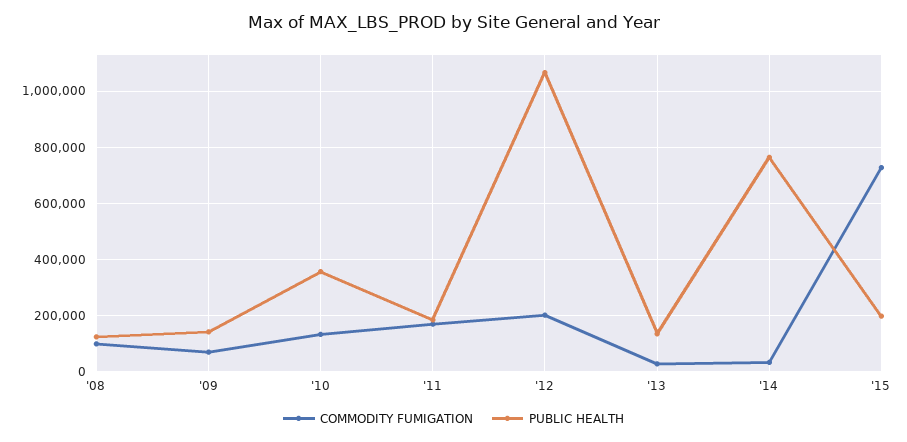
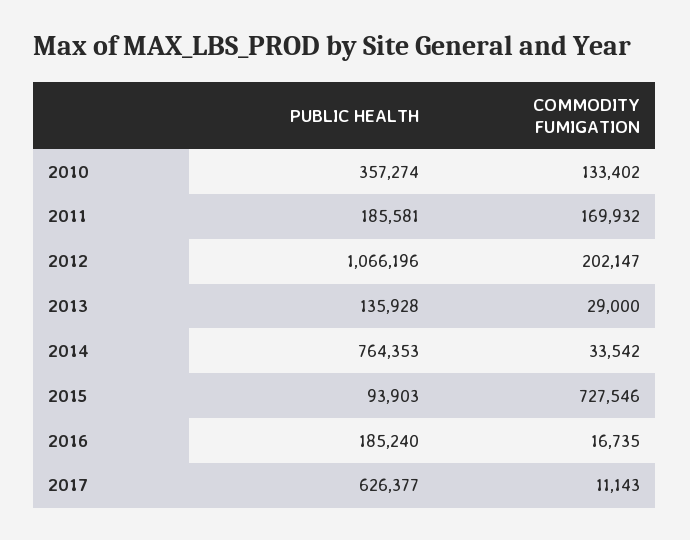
COMMODITY FUMIGATION, '08: 100000 -> none
PUBLIC HEALTH, '08: 125000 -> none
COMMODITY FUMIGATION, '09: 75000 -> none
PUBLIC HEALTH, '09: 150000 -> none
PUBLIC HEALTH, '15: 200000 -> 93903
PUBLIC HEALTH, 2016: none -> 185240
COMMODITY FUMIGATION, 2016: none -> 16735
PUBLIC HEALTH, 2017: none -> 626377
COMMODITY FUMIGATION, 2017: none -> 11143

